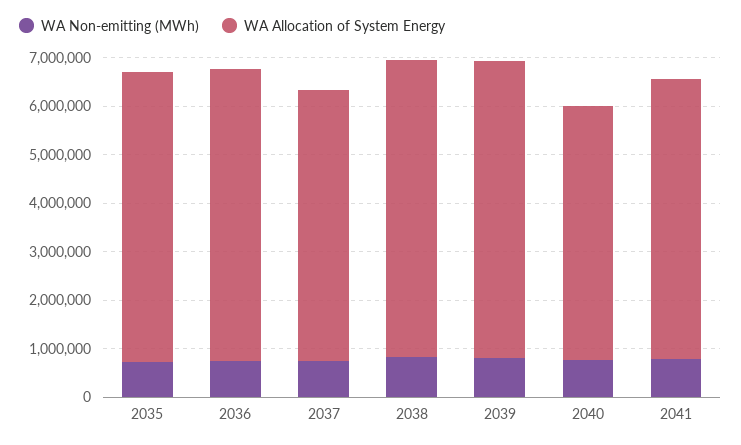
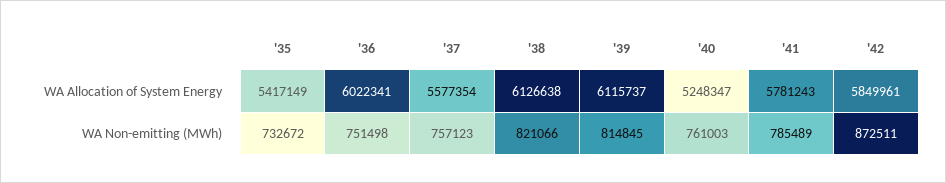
WA Allocation of System Energy, 2035: 6000000 -> 5417149
WA Allocation of System Energy, '42: none -> 5849961
WA Non-emitting (MWh), '42: none -> 872511

